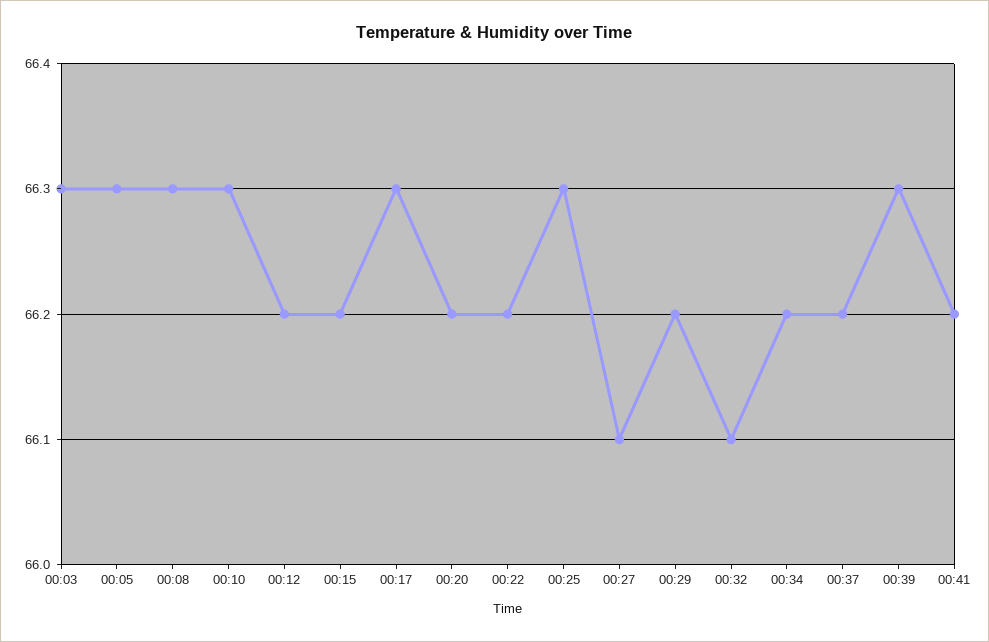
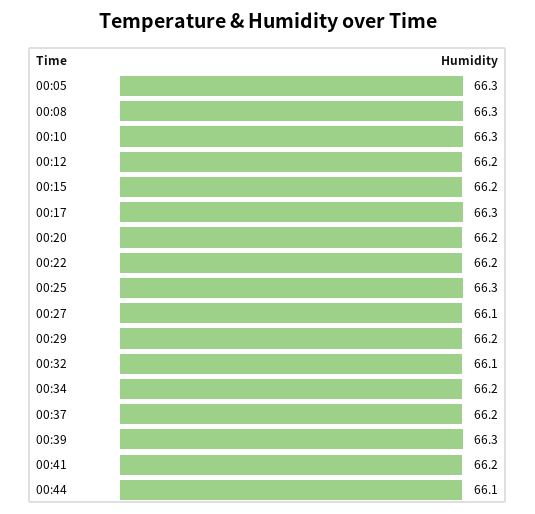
00:03: 66.3 -> none
00:44: none -> 66.1

